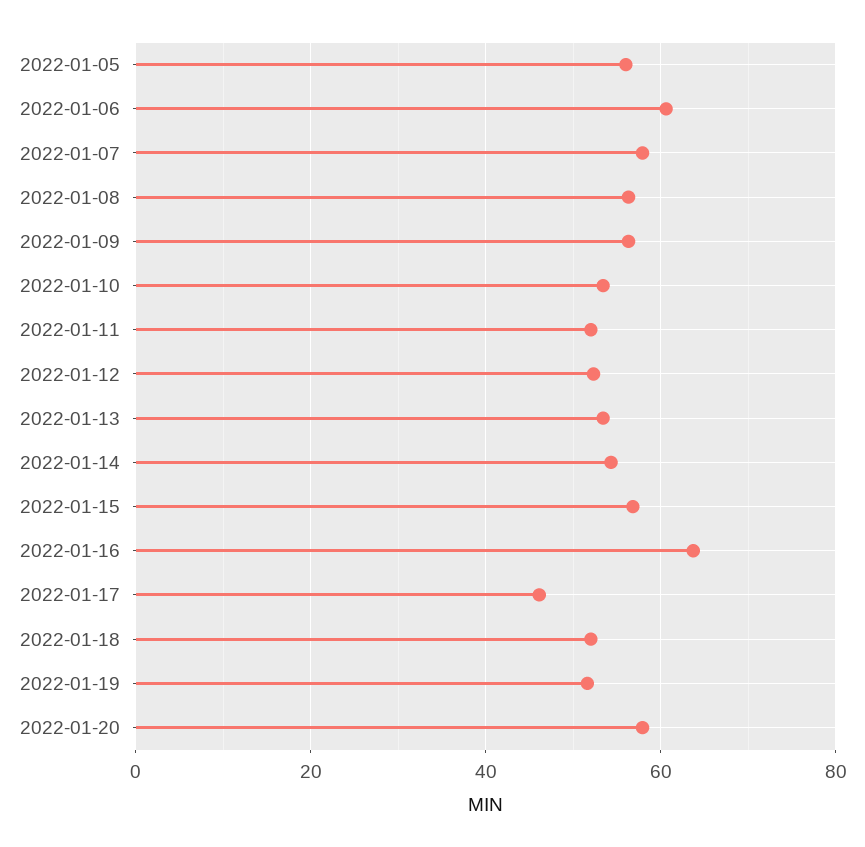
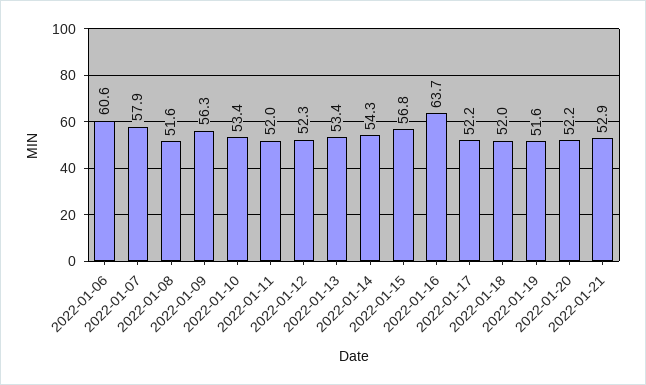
2022-01-05: 56 -> none
2022-01-08: 56 -> 51.6
2022-01-17: 46 -> 52.2
2022-01-20: 58 -> 52.2
2022-01-21: none -> 52.9

